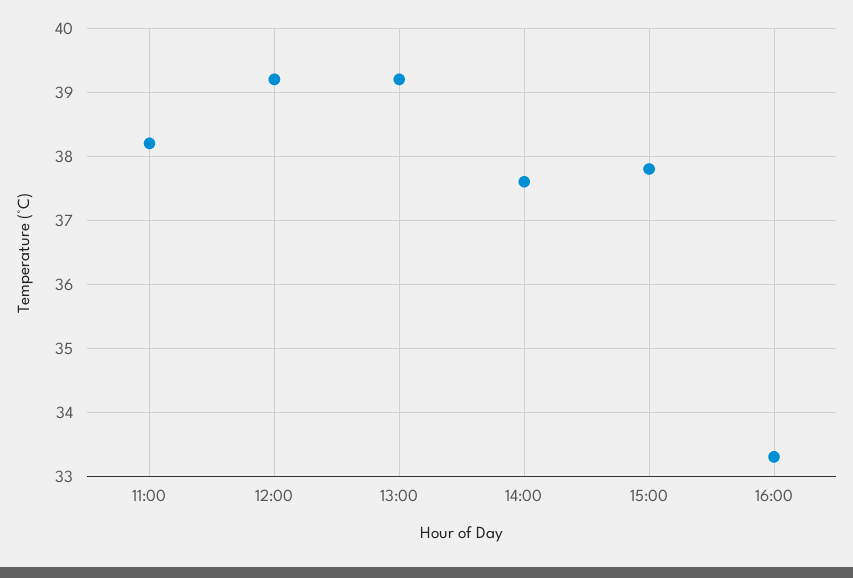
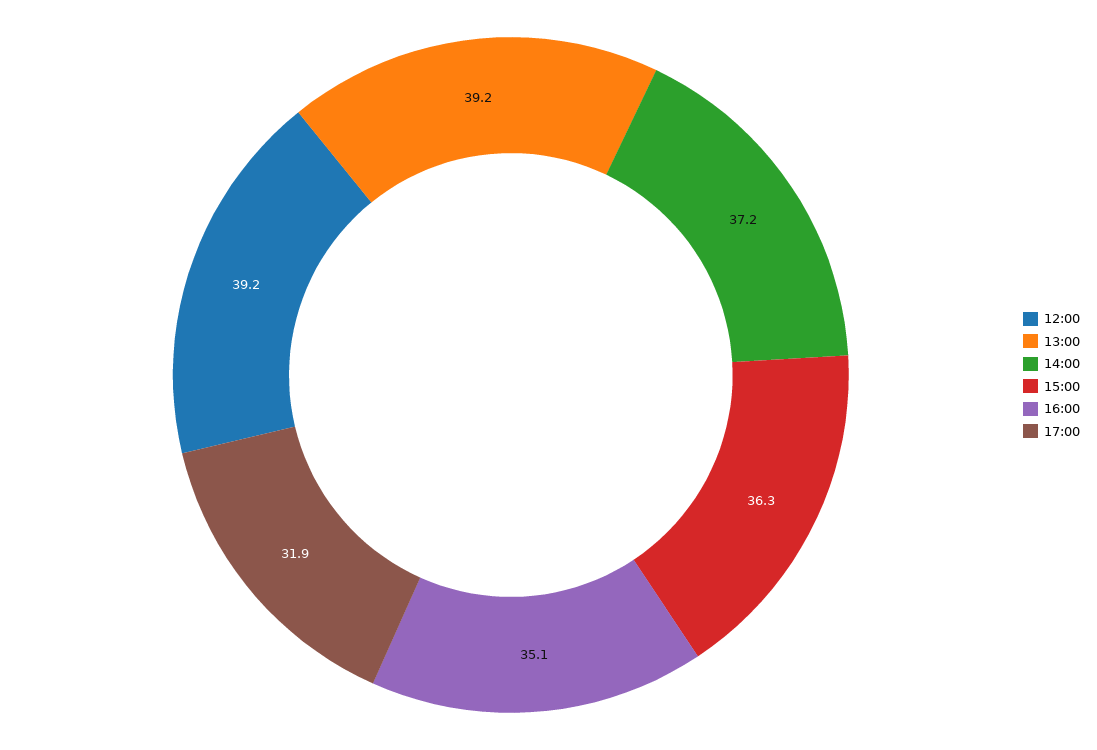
11:00: 38.2 -> none
14:00: 37.6 -> 37.2
15:00: 37.8 -> 36.3
16:00: 33.3 -> 35.1
17:00: none -> 31.9

